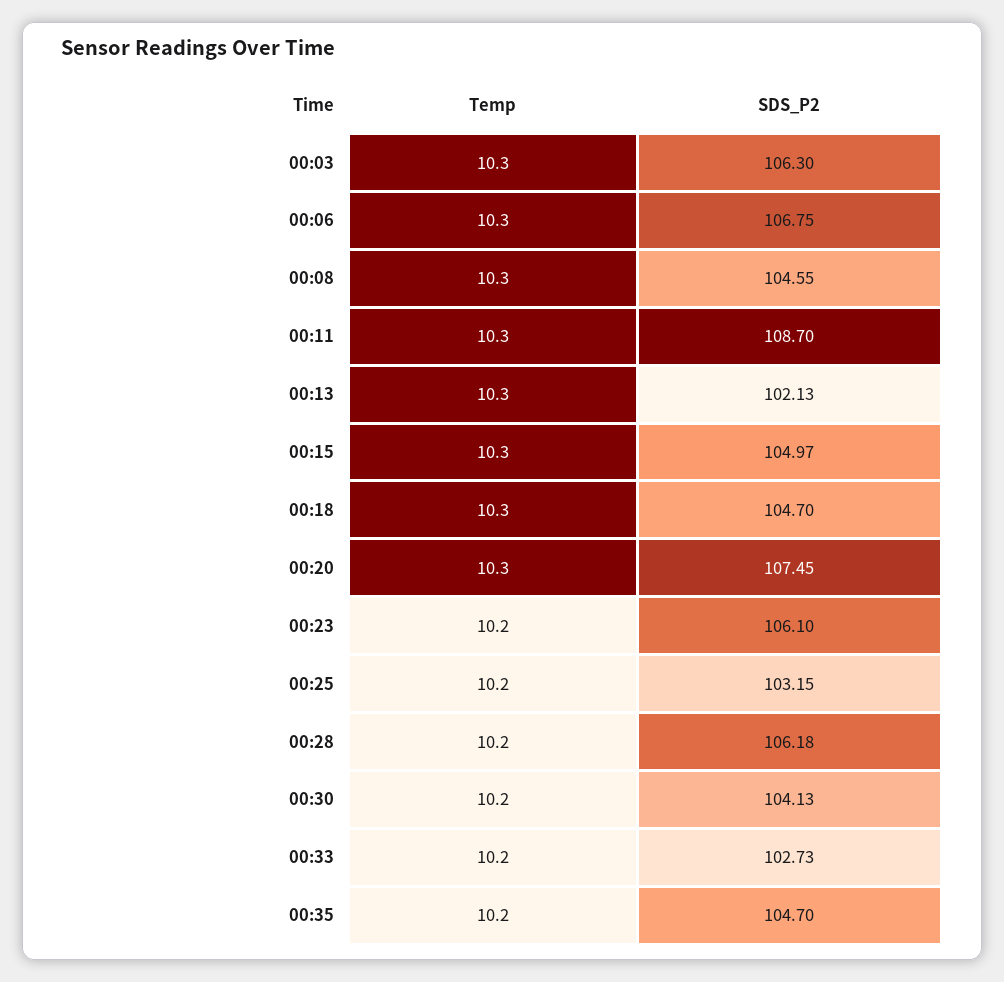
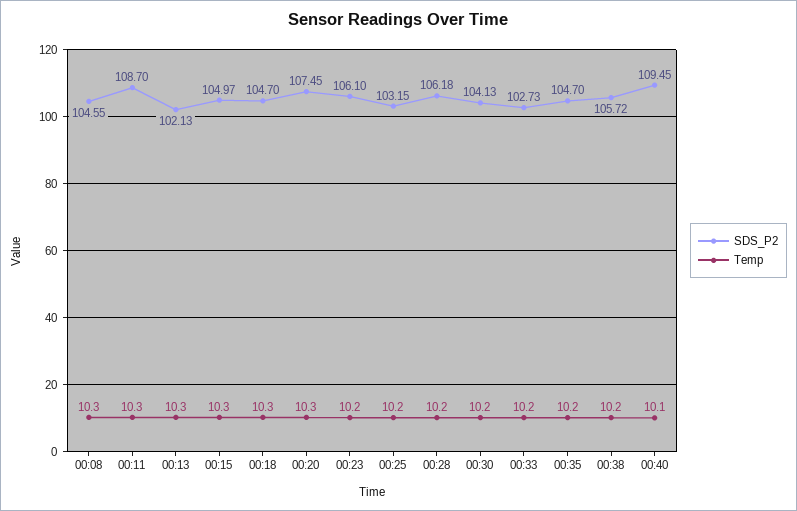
Temp, 00:03: 10.3 -> none
SDS_P2, 00:03: 106.3 -> none
Temp, 00:06: 10.3 -> none
SDS_P2, 00:06: 106.75 -> none
SDS_P2, 00:38: none -> 105.72
Temp, 00:38: none -> 10.2
SDS_P2, 00:40: none -> 109.45
Temp, 00:40: none -> 10.1

